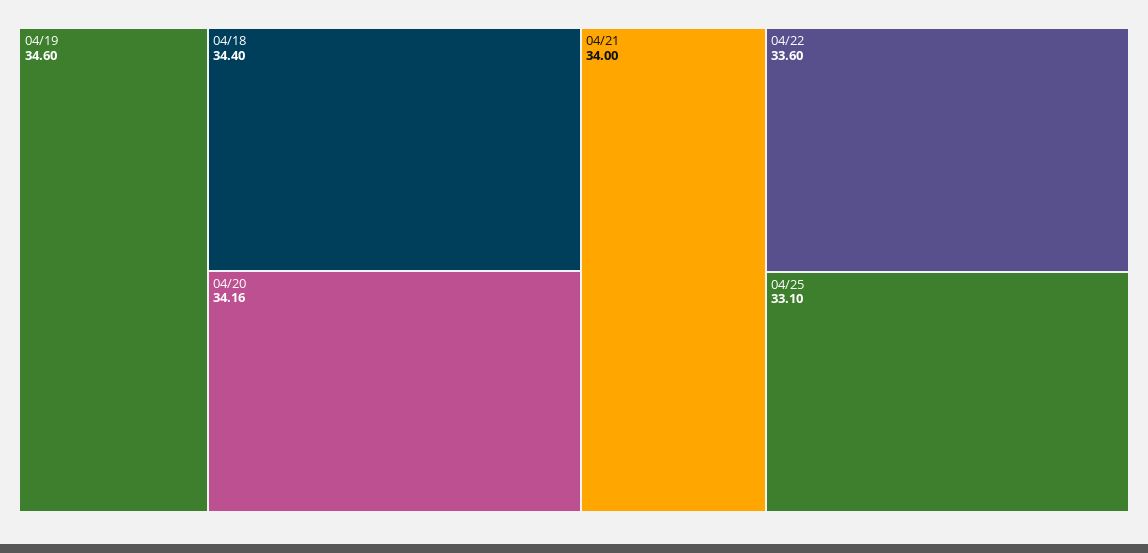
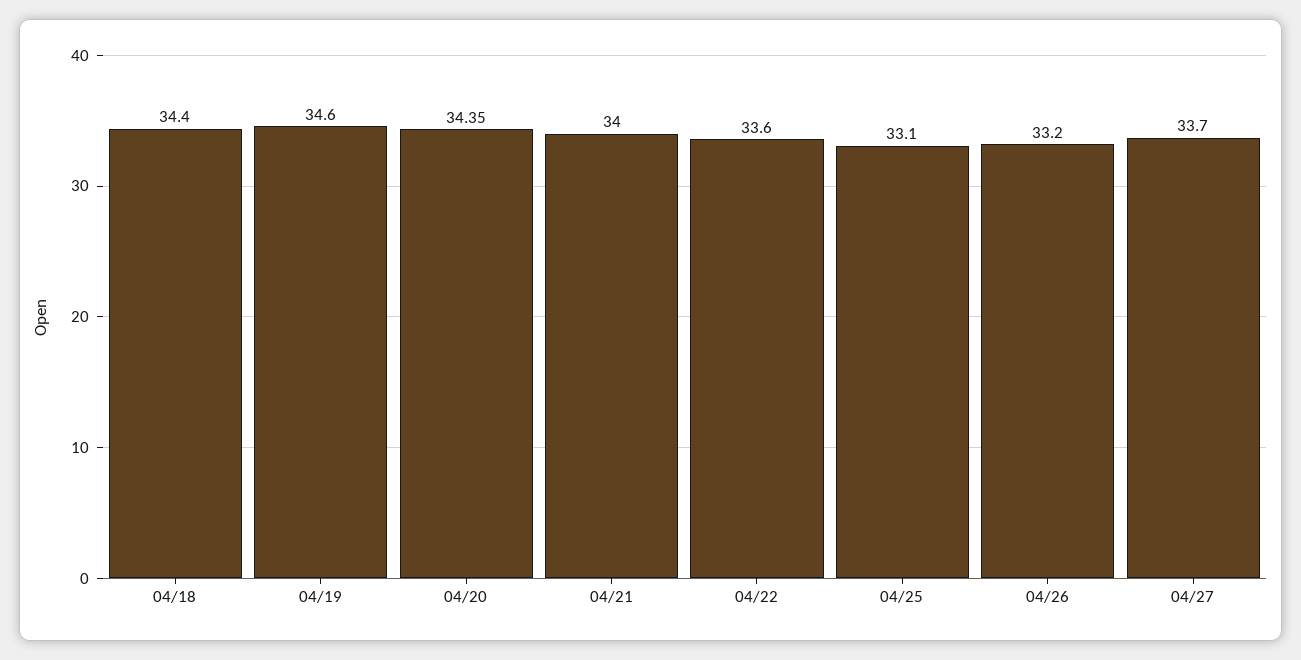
04/20: 34.16 -> 34.35
04/26: none -> 33.2
04/27: none -> 33.7

